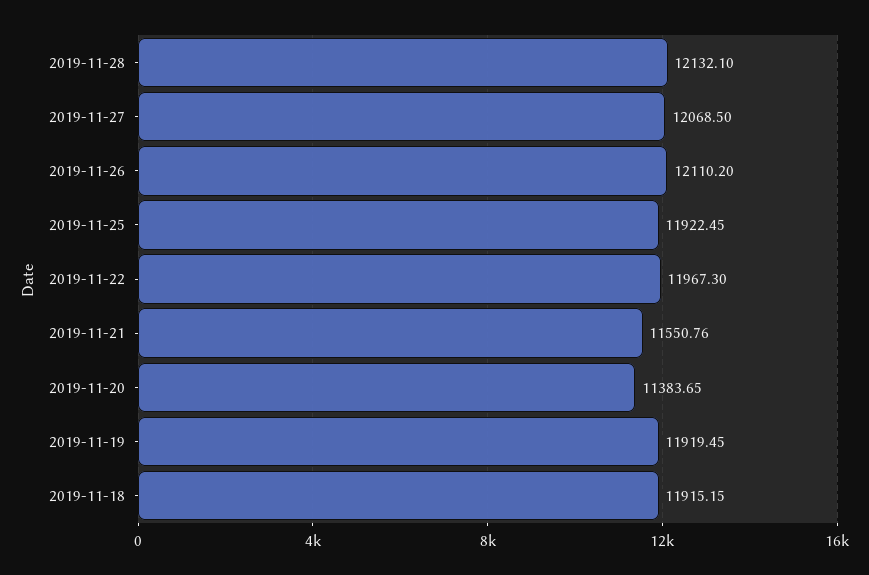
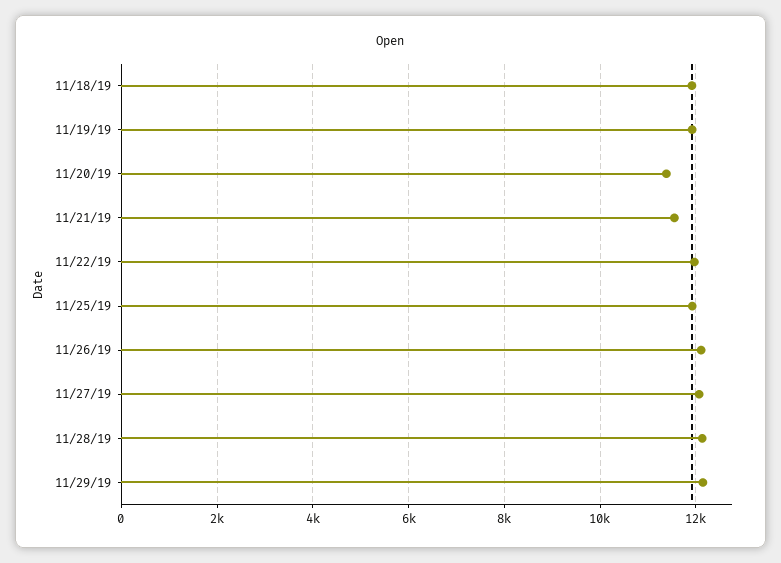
11/29/19: none -> 12200

